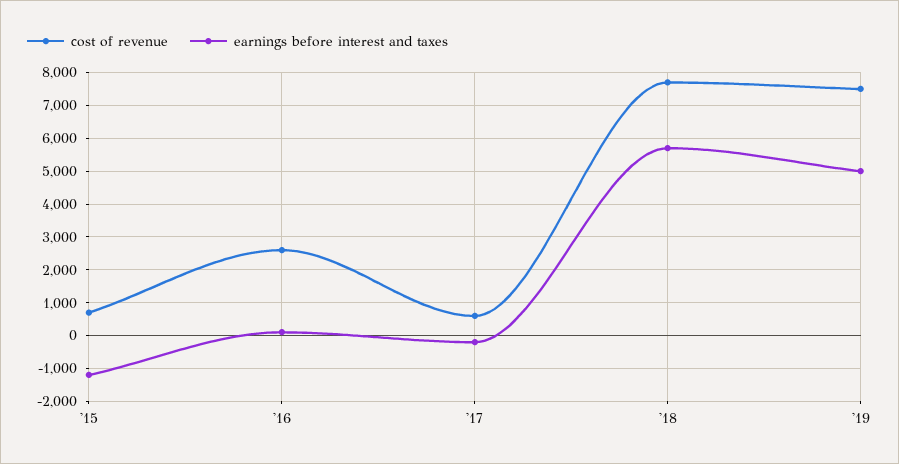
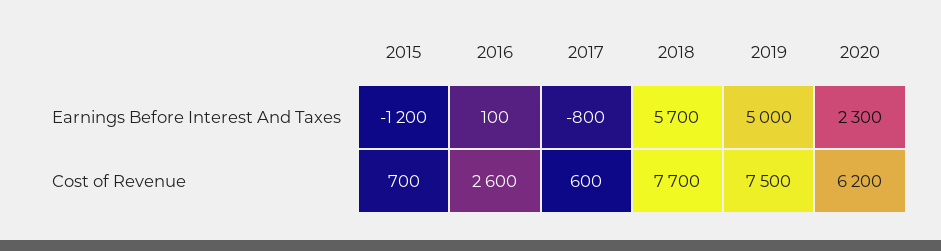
earnings before interest and taxes, '17: -200 -> -800
earnings before interest and taxes, 2020: none -> 2300
cost of revenue, 2020: none -> 6200

